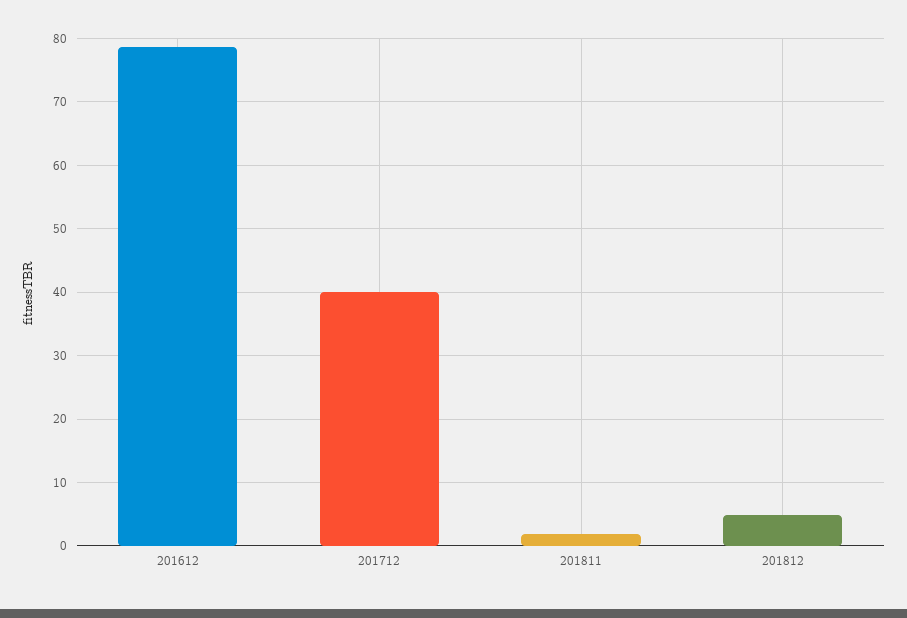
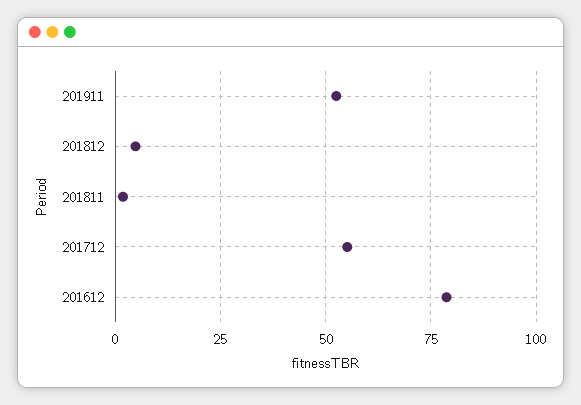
201712: 40 -> 55
201911: none -> 52.5

